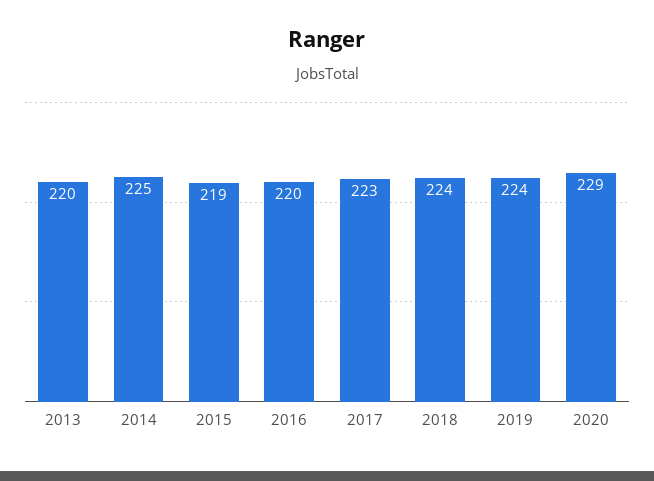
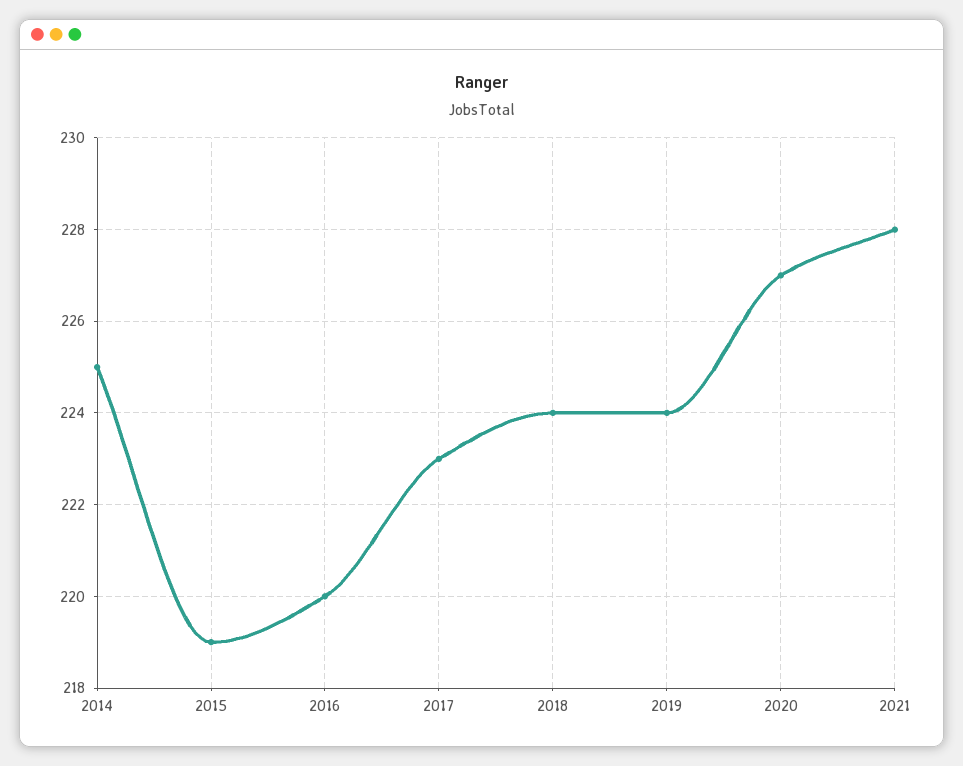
2013: 220 -> none
2020: 229 -> 227
2021: none -> 228

